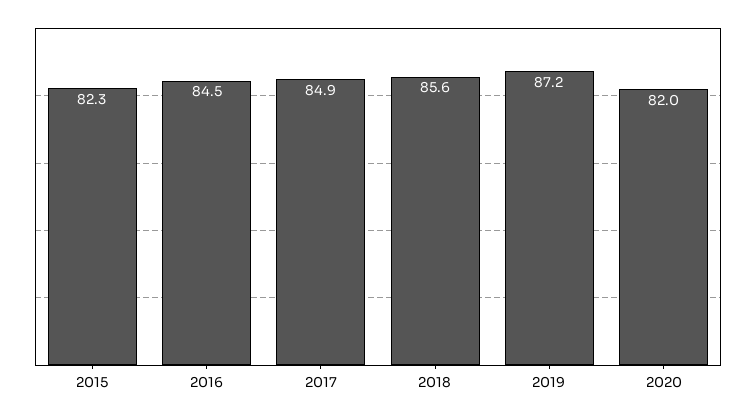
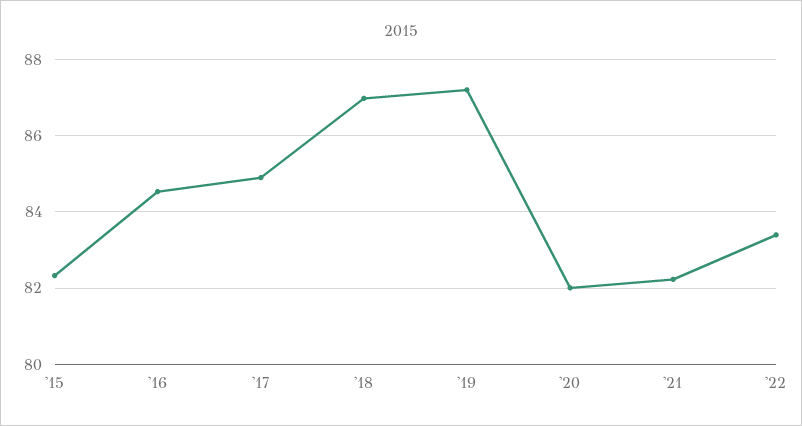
2018: 85.6 -> 87
'21: none -> 82.2
'22: none -> 83.4

